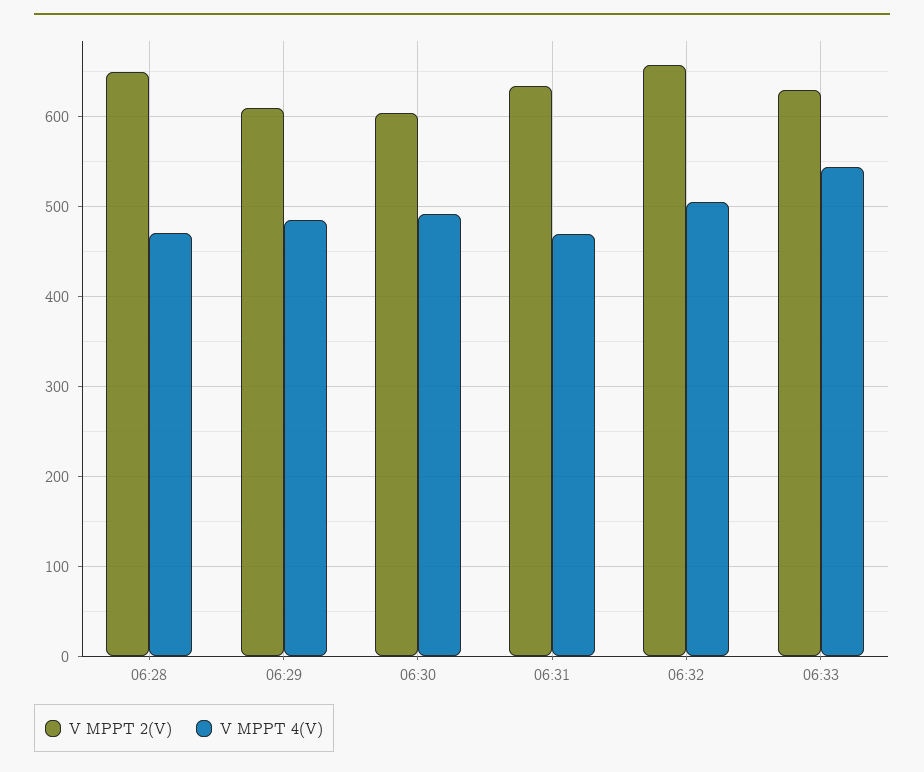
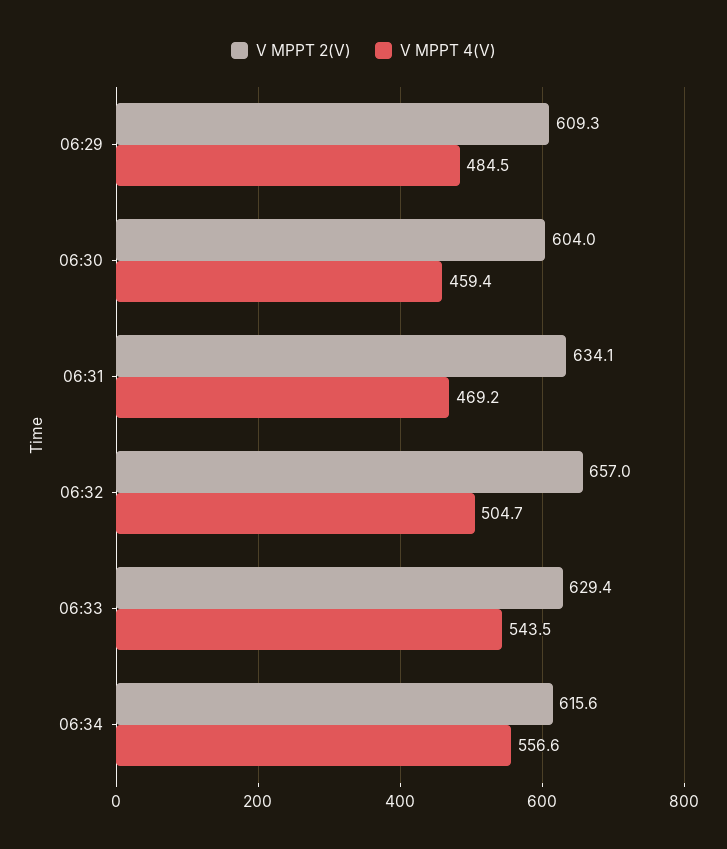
V MPPT 2(V), 06:28: 650 -> none
V MPPT 4(V), 06:28: 470 -> none
V MPPT 4(V), 06:30: 490 -> 459.4
V MPPT 2(V), 06:34: none -> 615.6
V MPPT 4(V), 06:34: none -> 556.6

